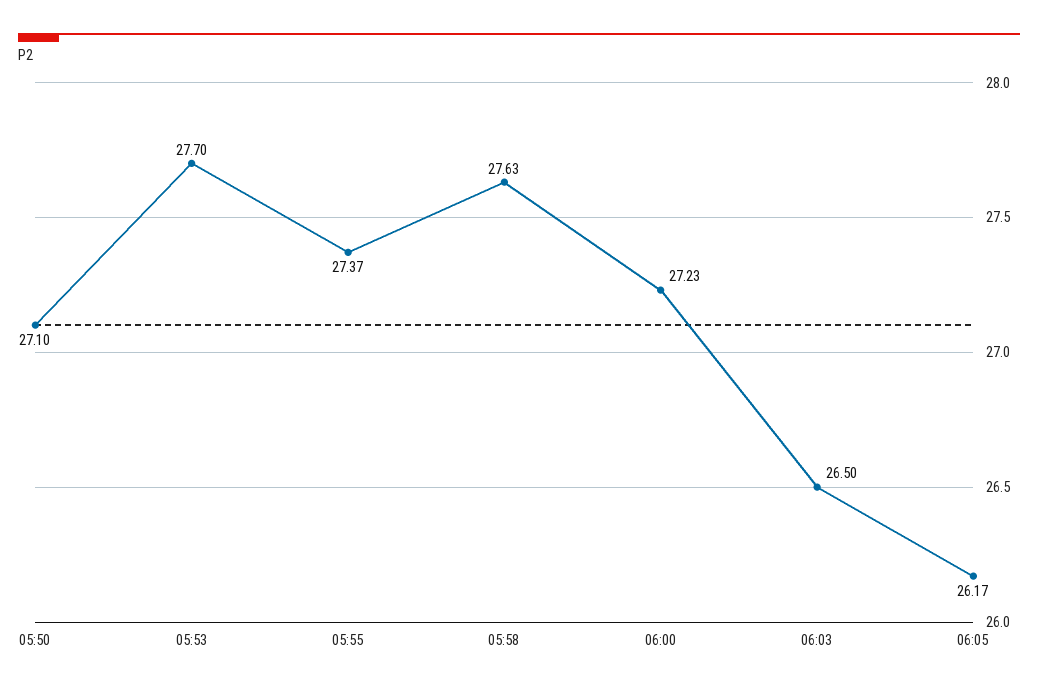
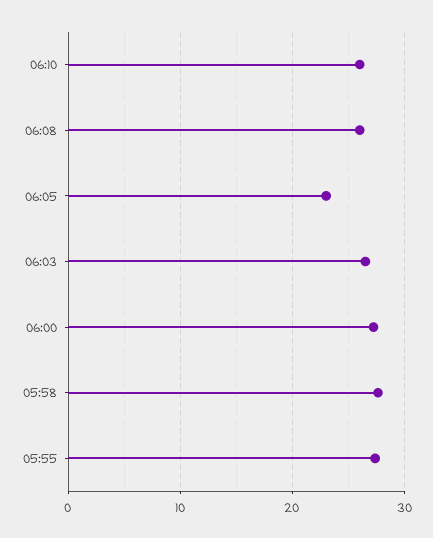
05:50: 27.1 -> none
05:53: 27.7 -> none
06:05: 26.17 -> 23
06:10: none -> 26
06:08: none -> 26

